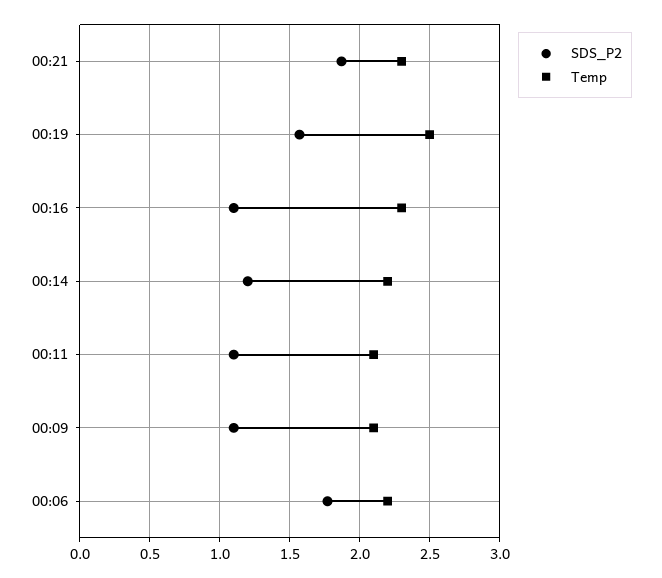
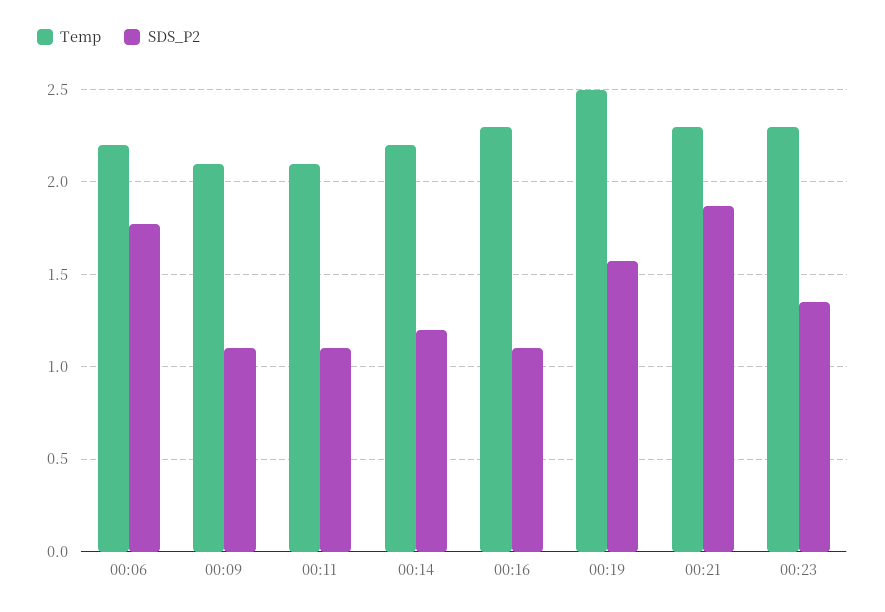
Temp, 00:23: none -> 2.3
SDS_P2, 00:23: none -> 1.35

